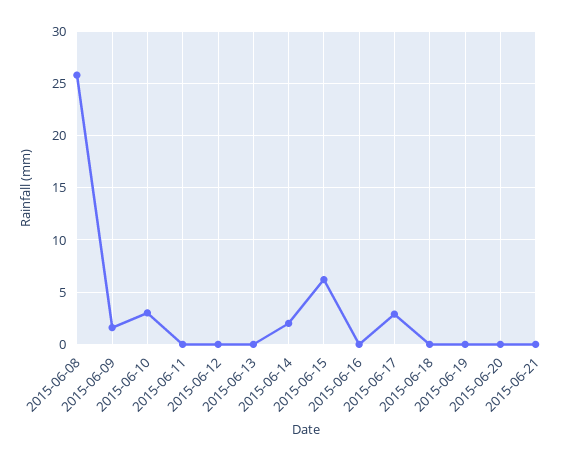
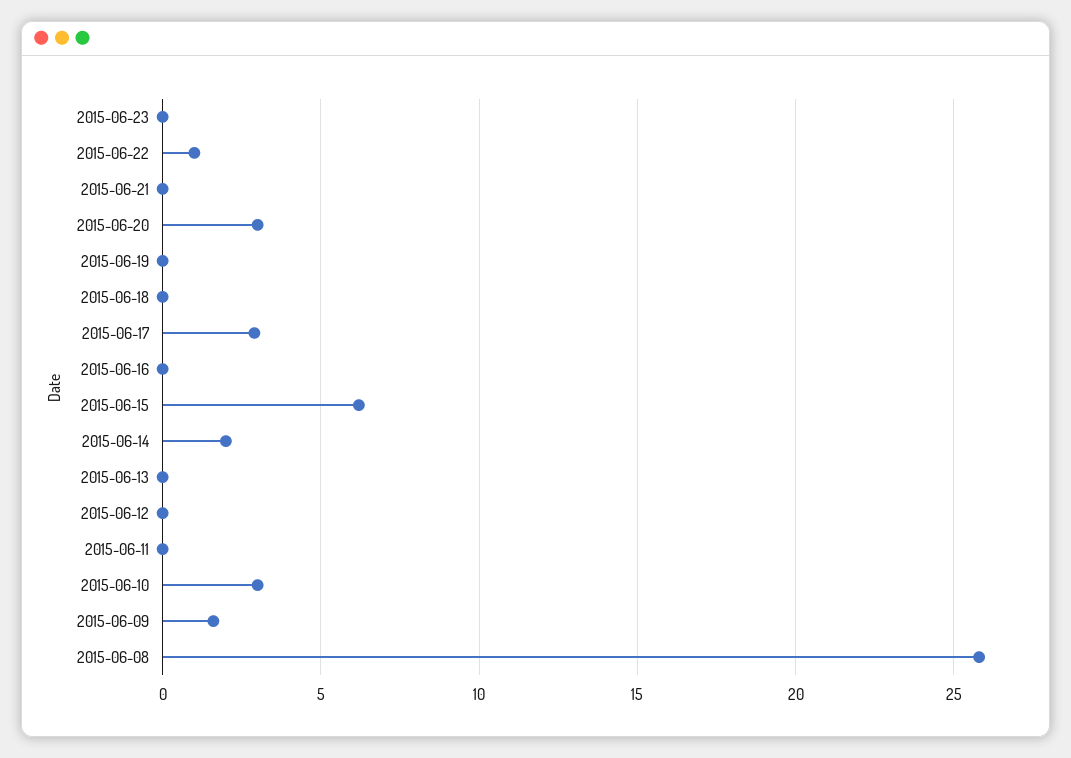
2015-06-20: 0 -> 3
2015-06-23: none -> 0
2015-06-22: none -> 1

